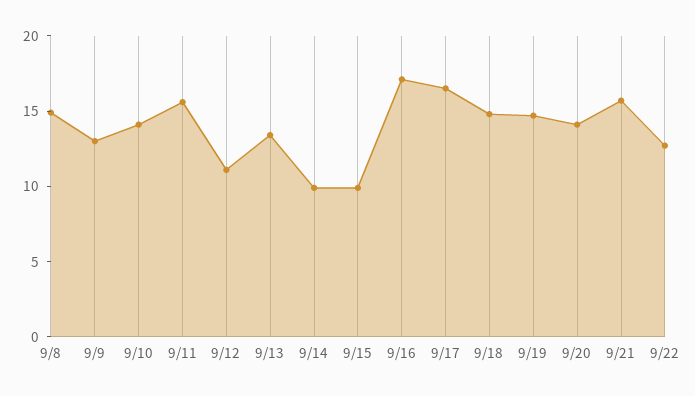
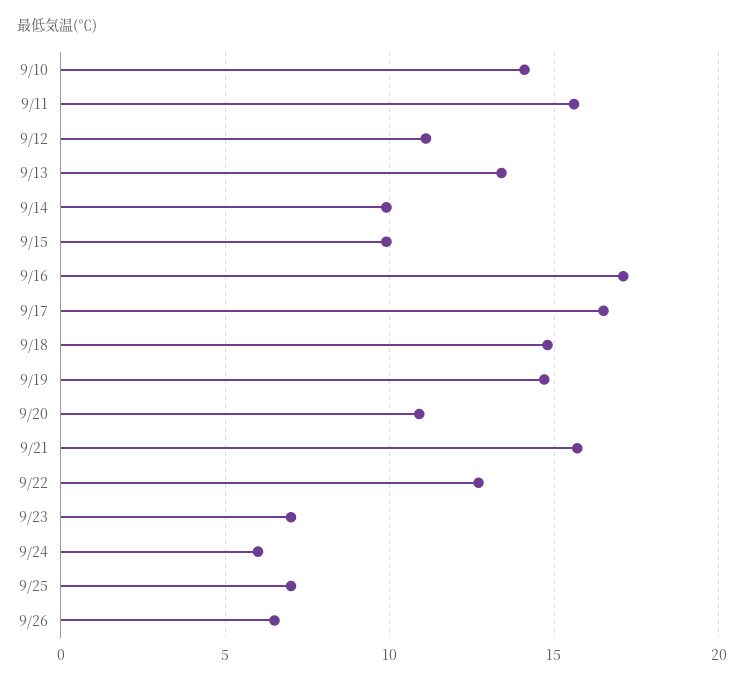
9/8: 15 -> none
9/9: 13 -> none
9/20: 14 -> 11
9/23: none -> 7
9/24: none -> 6
9/25: none -> 7
9/26: none -> 6.5

